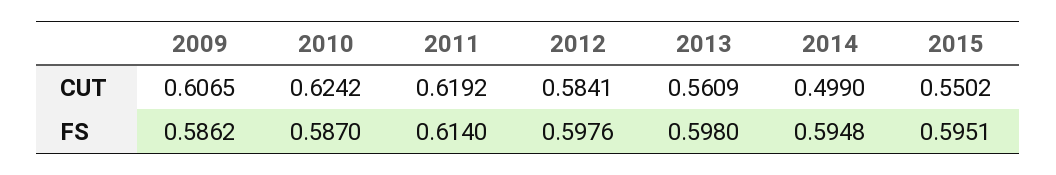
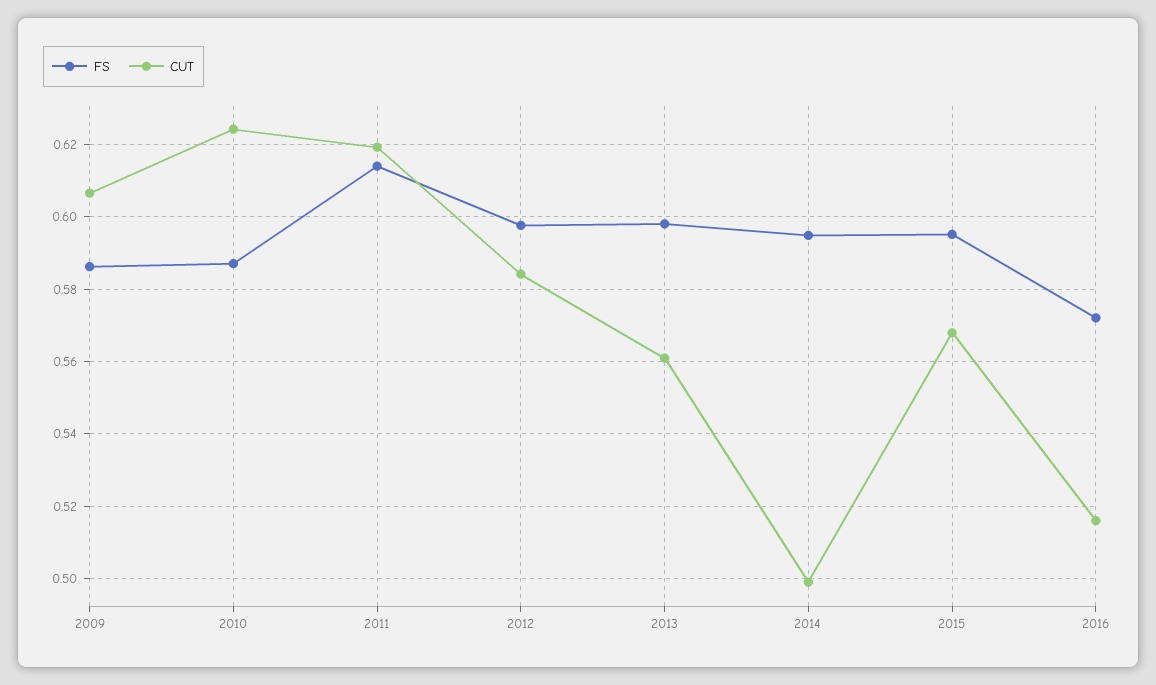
CUT, 2015: 0.5502 -> 0.568
FS, 2016: none -> 0.572
CUT, 2016: none -> 0.516

